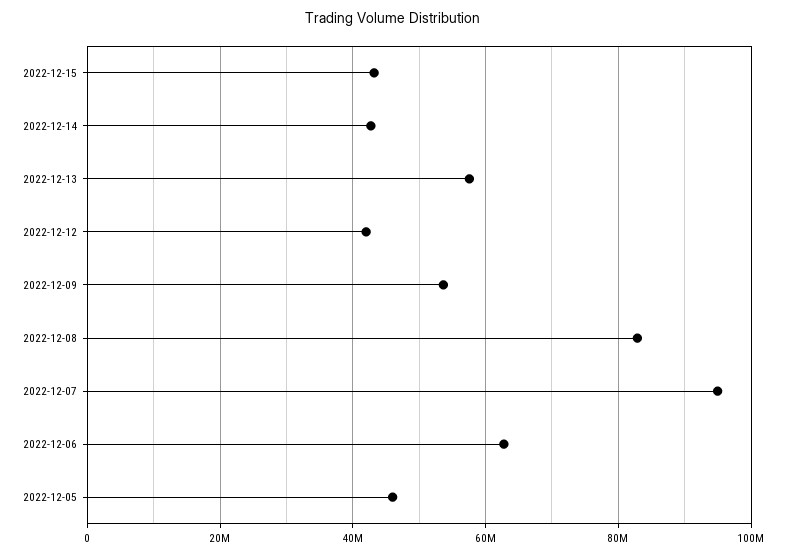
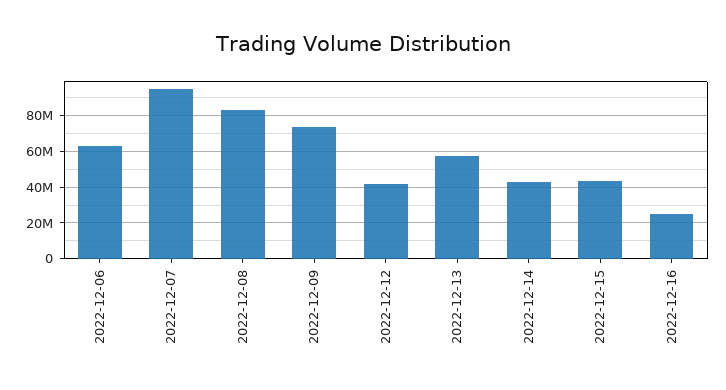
2022-12-09: 54000000 -> 75000000
2022-12-05: 46000000 -> none
2022-12-16: none -> 25000000

